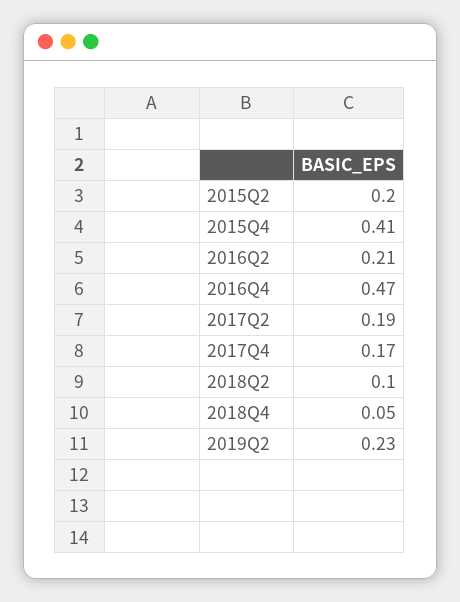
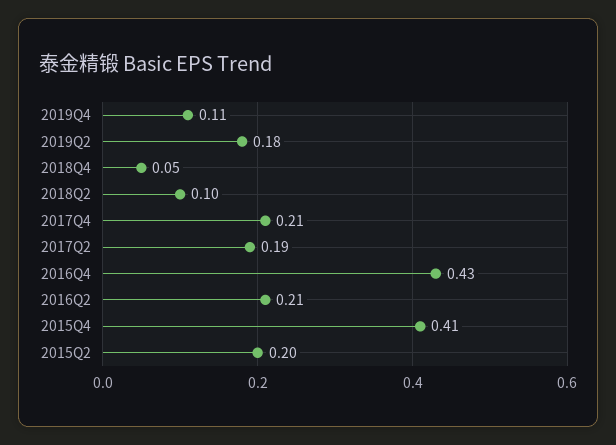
2016Q4: 0.47 -> 0.43
2017Q4: 0.17 -> 0.21
2019Q2: 0.23 -> 0.18
2019Q4: none -> 0.11

